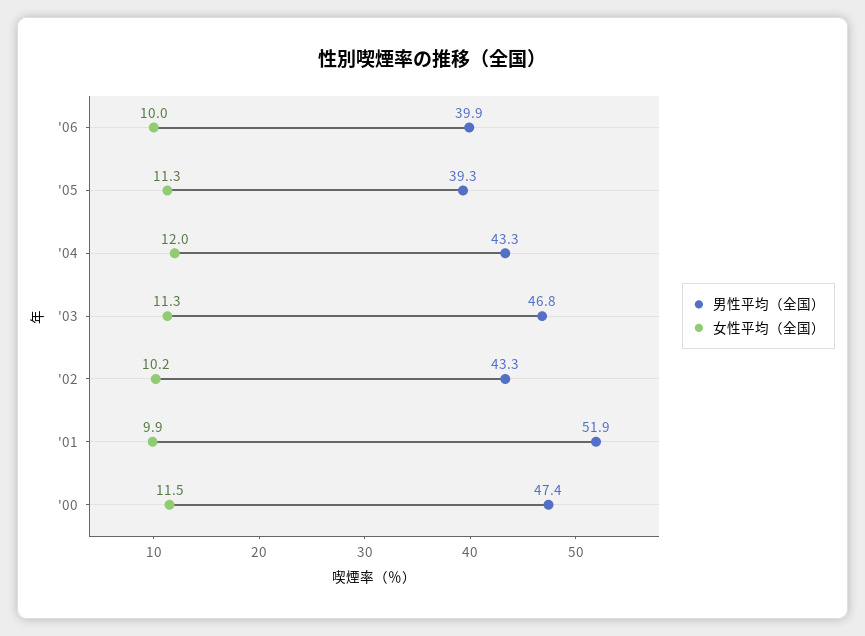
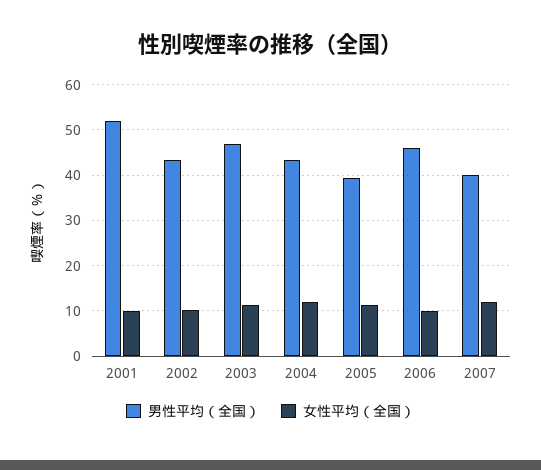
男性平均（全国）, '06: 39.9 -> 46
男性平均（全国）, '00: 47.4 -> none
女性平均（全国）, '00: 11.5 -> none
男性平均（全国）, 2007: none -> 40
女性平均（全国）, 2007: none -> 12

